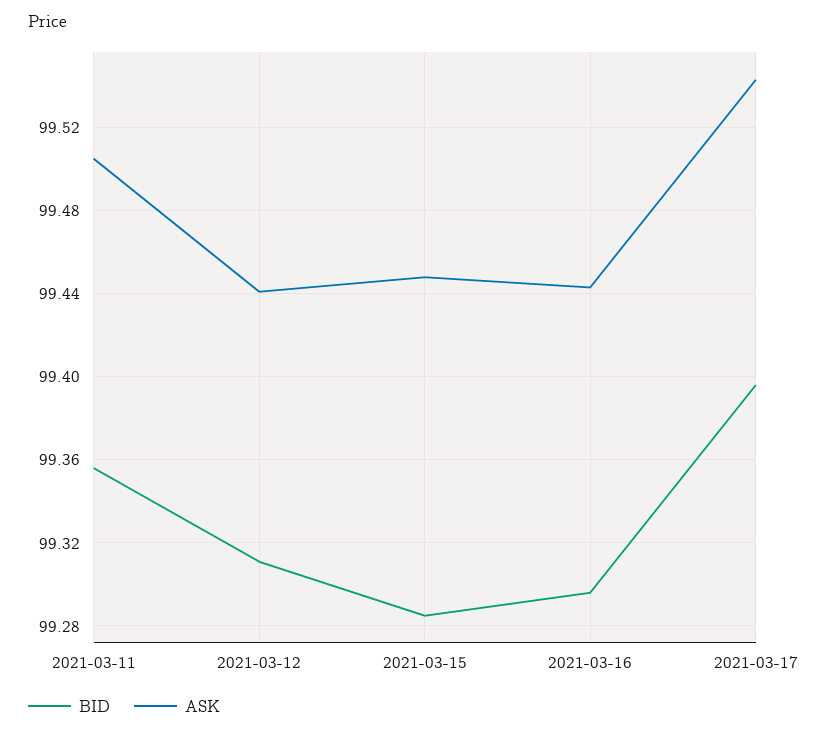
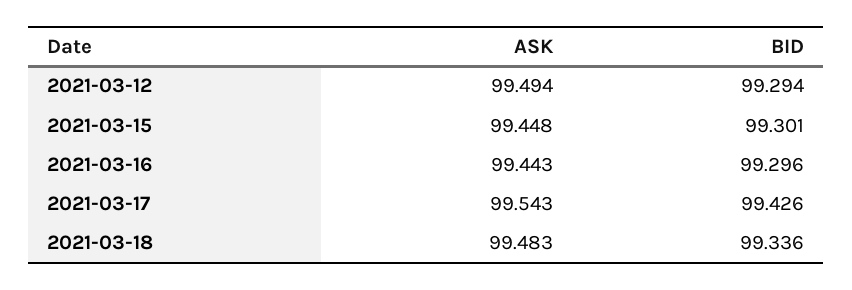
BID, 2021-03-11: 99.355 -> none
ASK, 2021-03-11: 99.505 -> none
BID, 2021-03-12: 99.31 -> 99.294
ASK, 2021-03-12: 99.44 -> 99.494
BID, 2021-03-15: 99.285 -> 99.301
BID, 2021-03-17: 99.395 -> 99.426
ASK, 2021-03-18: none -> 99.483
BID, 2021-03-18: none -> 99.336

